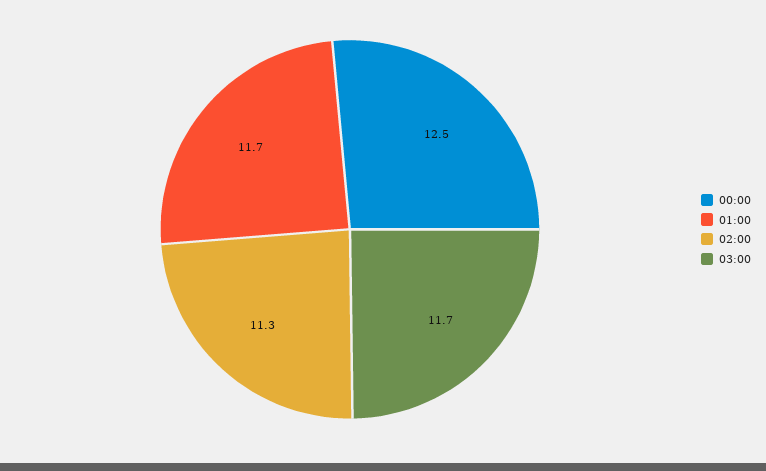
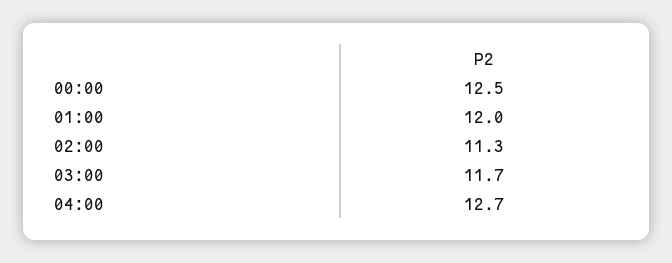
01:00: 11.7 -> 12
04:00: none -> 12.7

